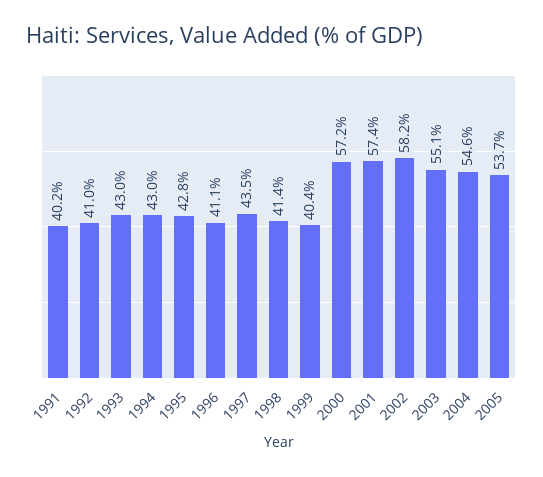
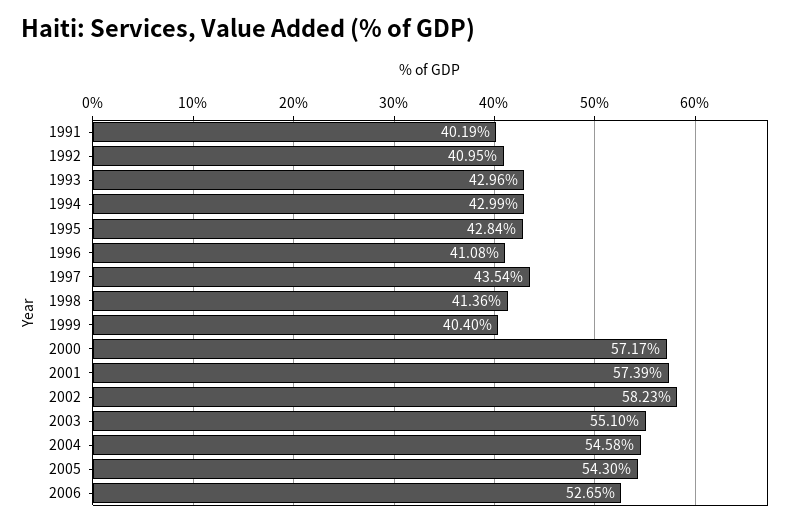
2005: 53.7 -> 54.3
2006: none -> 52.65

